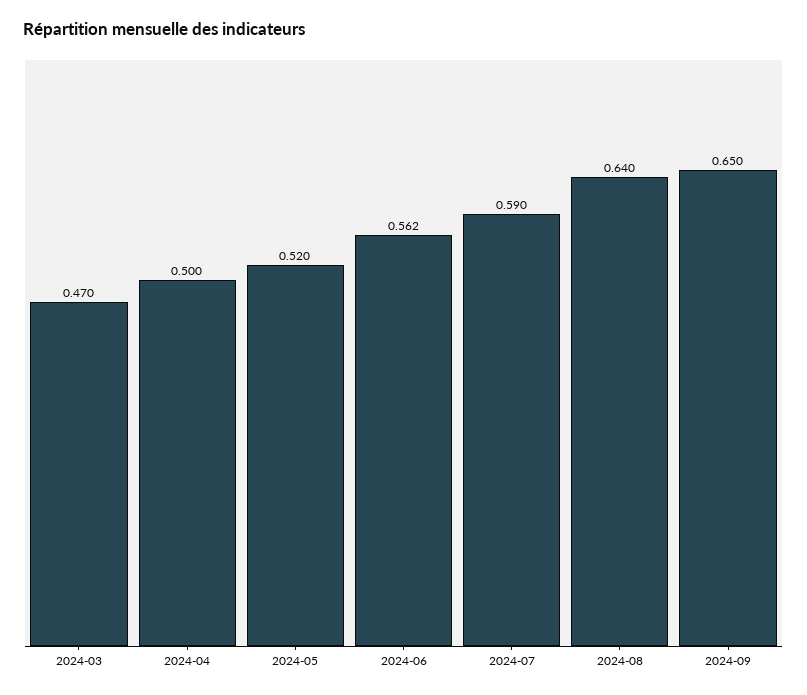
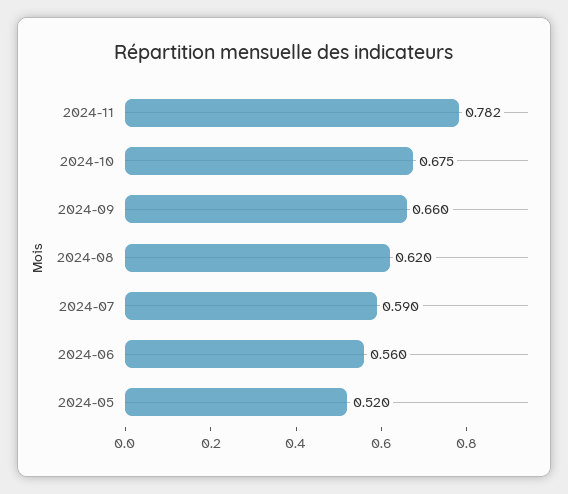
2024-03: 0.47 -> none
2024-04: 0.5 -> none
2024-06: 0.562 -> 0.56
2024-08: 0.64 -> 0.62
2024-09: 0.65 -> 0.66
2024-11: none -> 0.782
2024-10: none -> 0.675

